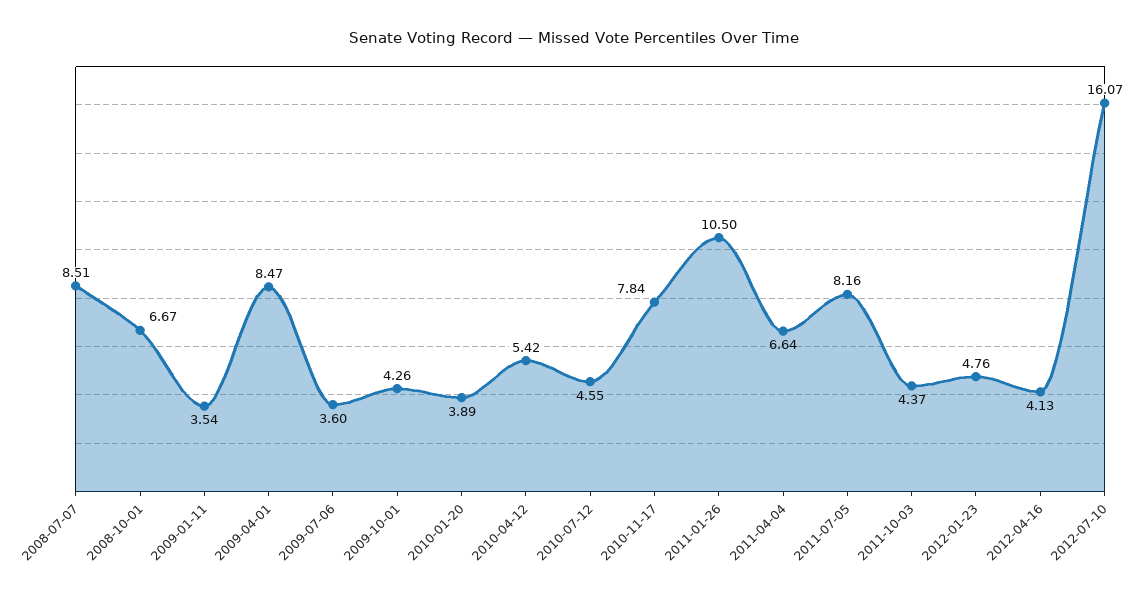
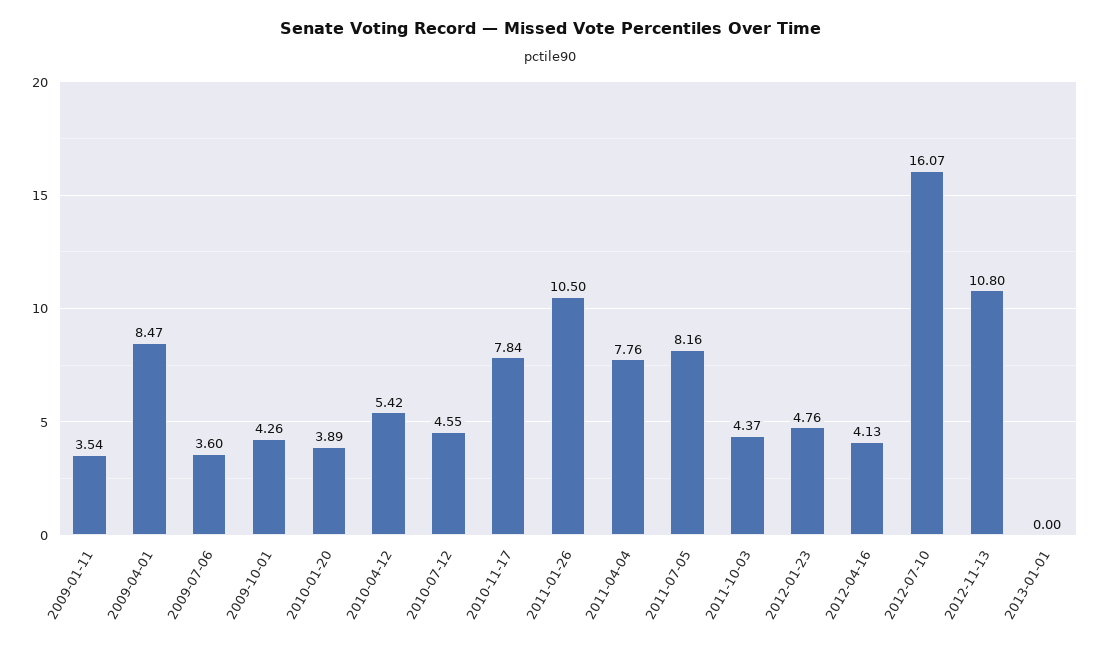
2008-07-07: 8.51 -> none
2008-10-01: 6.67 -> none
2011-04-04: 6.64 -> 7.76
2012-11-13: none -> 10.8
2013-01-01: none -> 0

